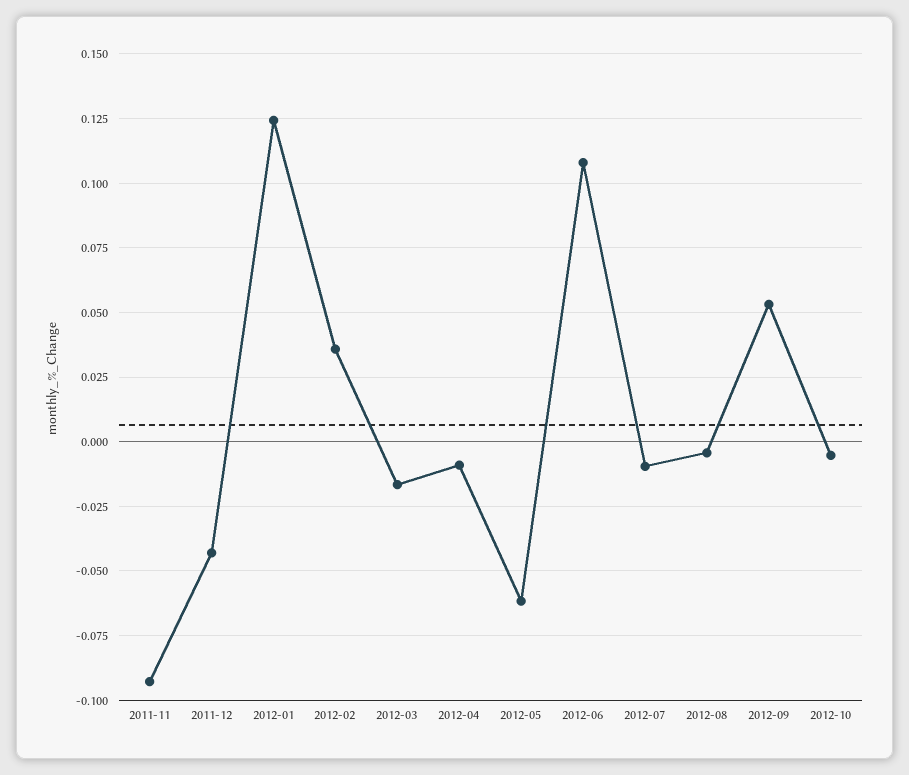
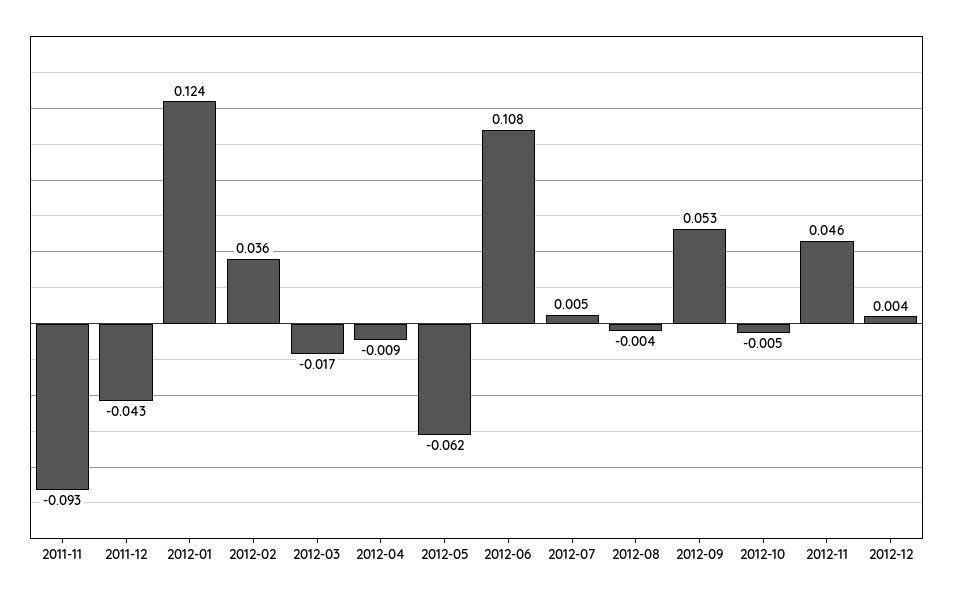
2012-07: -0.01 -> 0.005
2012-11: none -> 0.046
2012-12: none -> 0.004

